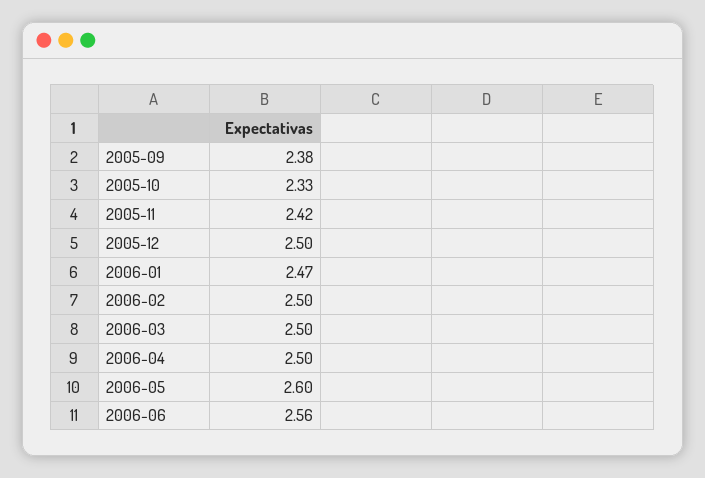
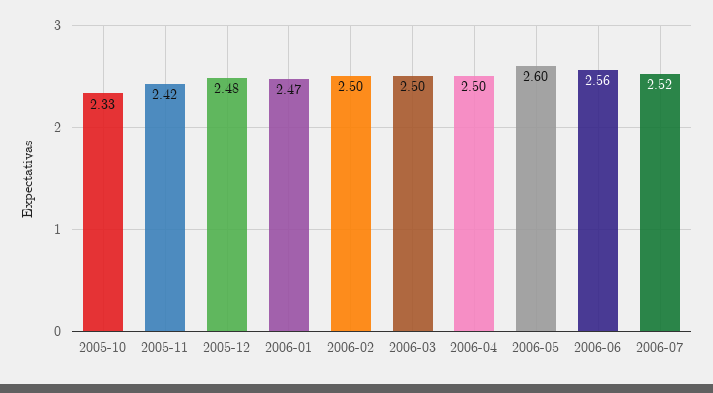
2005-09: 2.38 -> none
2005-12: 2.5 -> 2.48
2006-07: none -> 2.52

